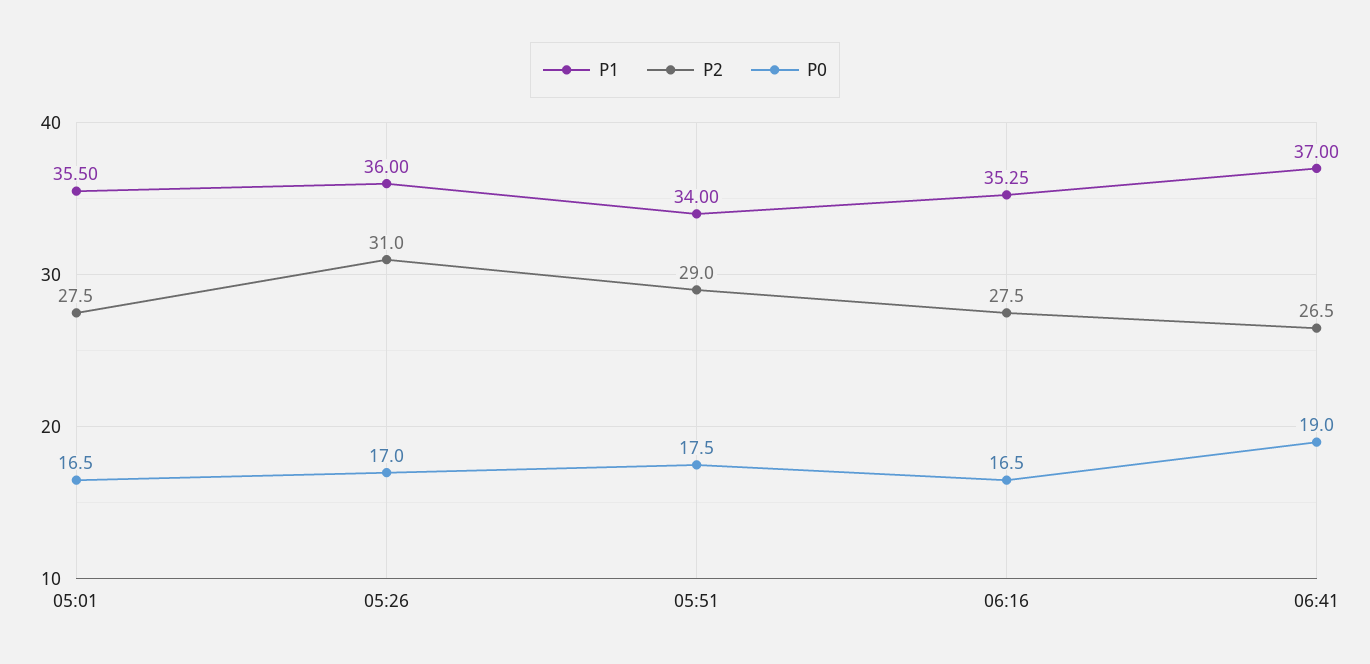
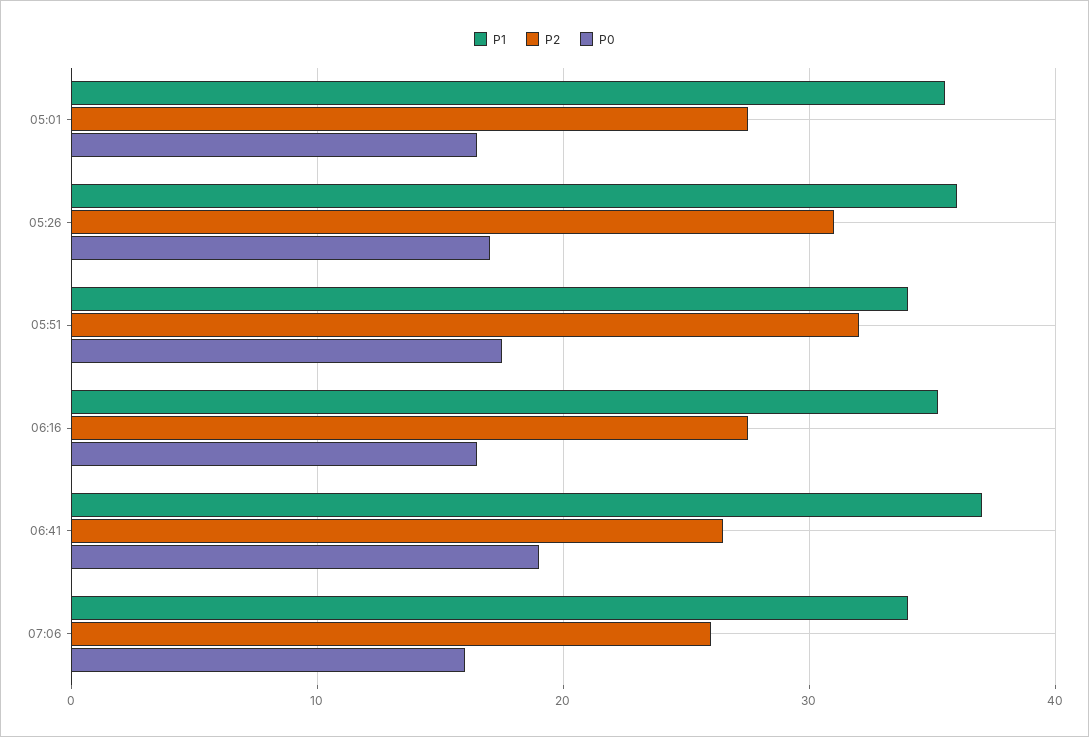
P2, 05:51: 29 -> 32
P1, 07:06: none -> 34
P2, 07:06: none -> 26
P0, 07:06: none -> 16

